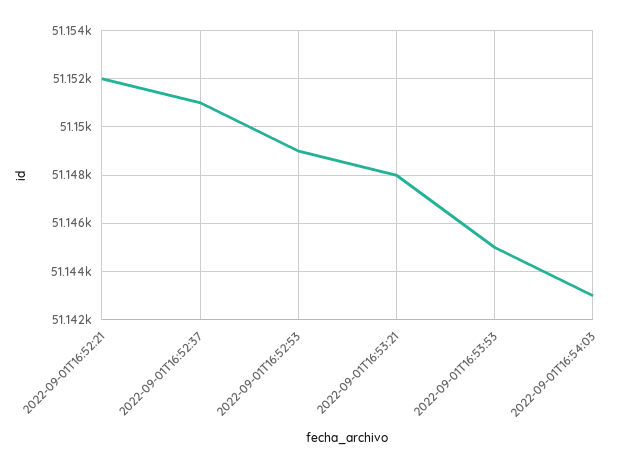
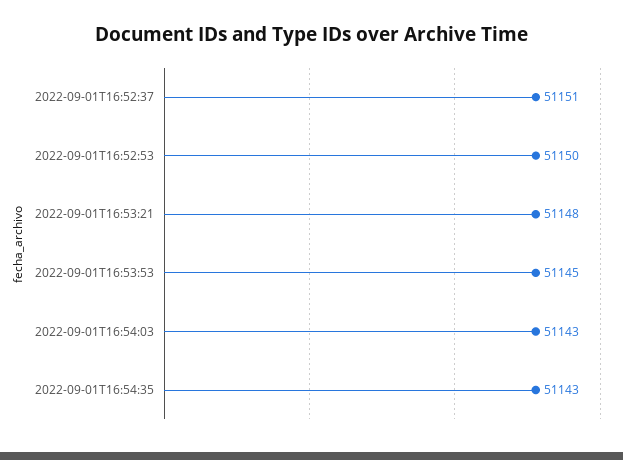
2022-09-01T16:52:21: 51152 -> none
2022-09-01T16:52:53: 51149 -> 51150
2022-09-01T16:54:35: none -> 51143

